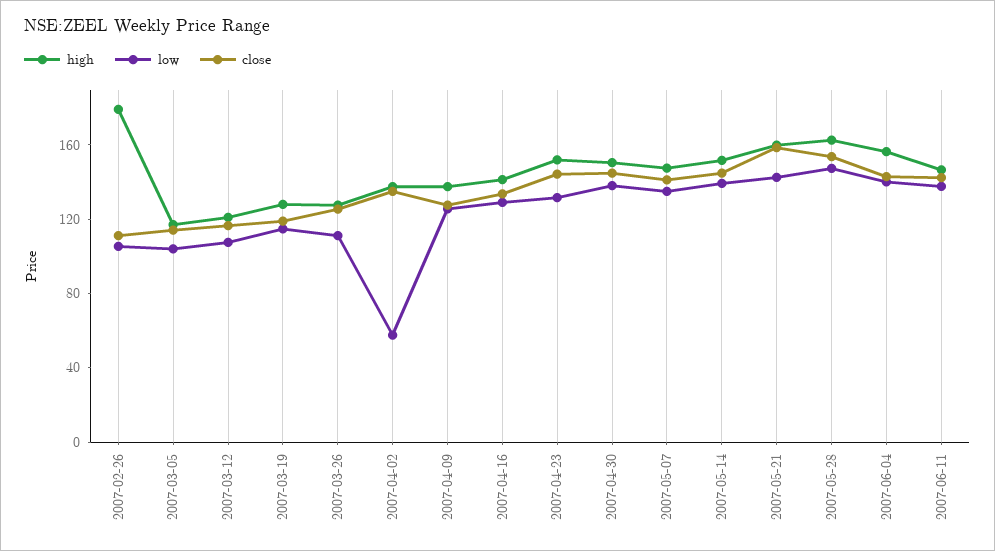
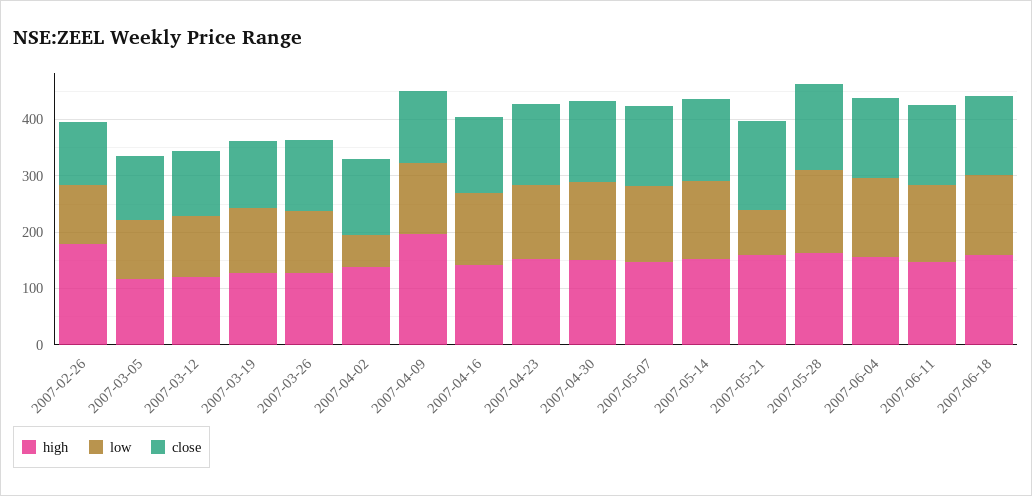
high, 2007-04-09: 140 -> 200
low, 2007-05-21: 140 -> 80
high, 2007-06-18: none -> 160
low, 2007-06-18: none -> 140
close, 2007-06-18: none -> 140

